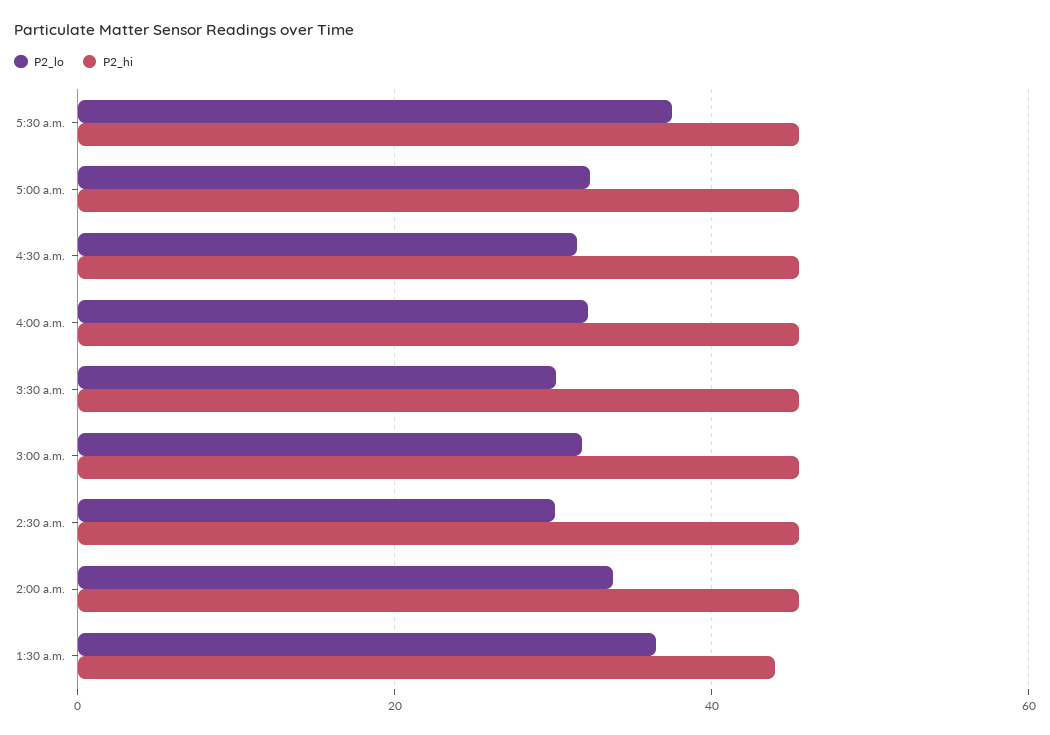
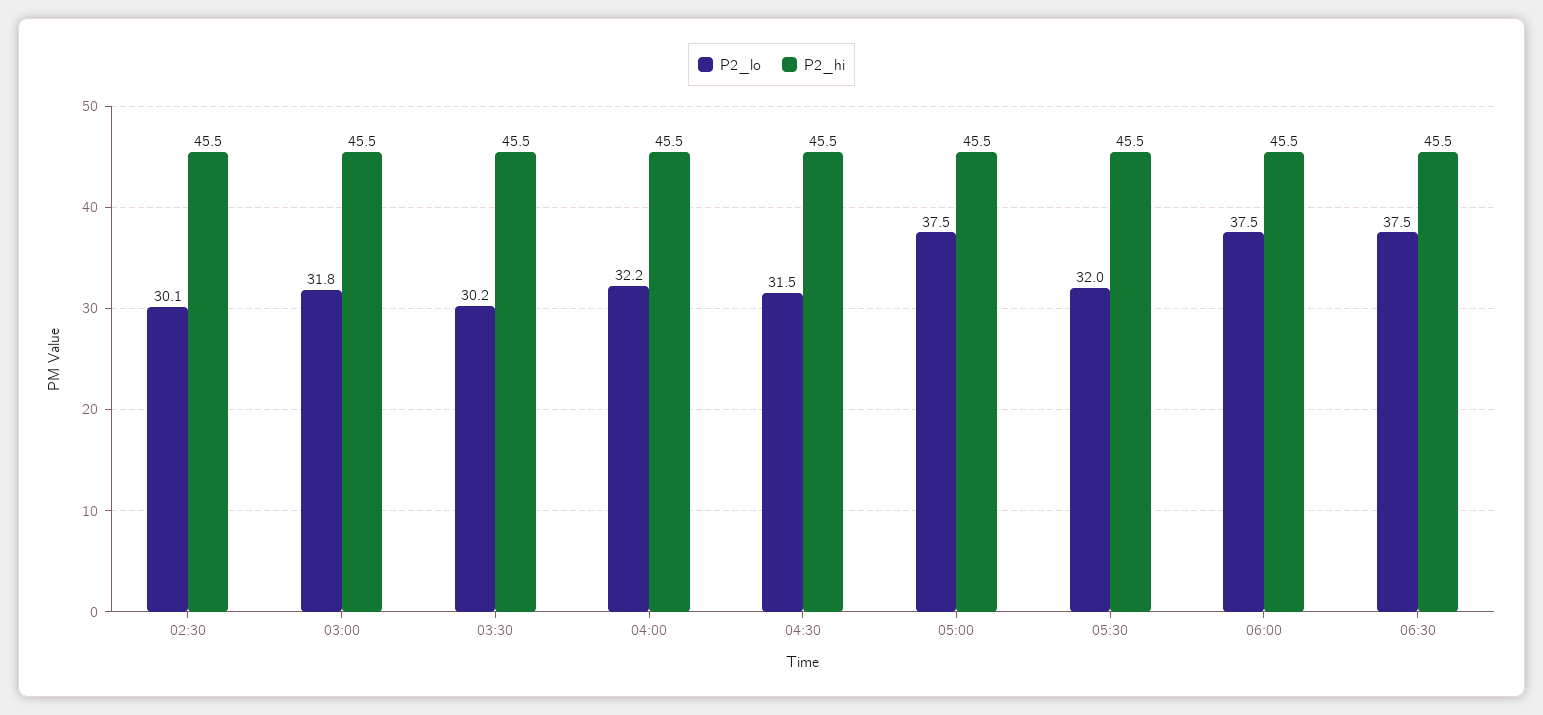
P2_lo, 5:30 a.m.: 38 -> 32
P2_lo, 5:00 a.m.: 32 -> 37.5
P2_lo, 2:00 a.m.: 34 -> none
P2_hi, 2:00 a.m.: 46 -> none
P2_lo, 1:30 a.m.: 36 -> none
P2_hi, 1:30 a.m.: 44 -> none
P2_lo, 06:00: none -> 37.5
P2_hi, 06:00: none -> 45.5
P2_lo, 06:30: none -> 37.5
P2_hi, 06:30: none -> 45.5

